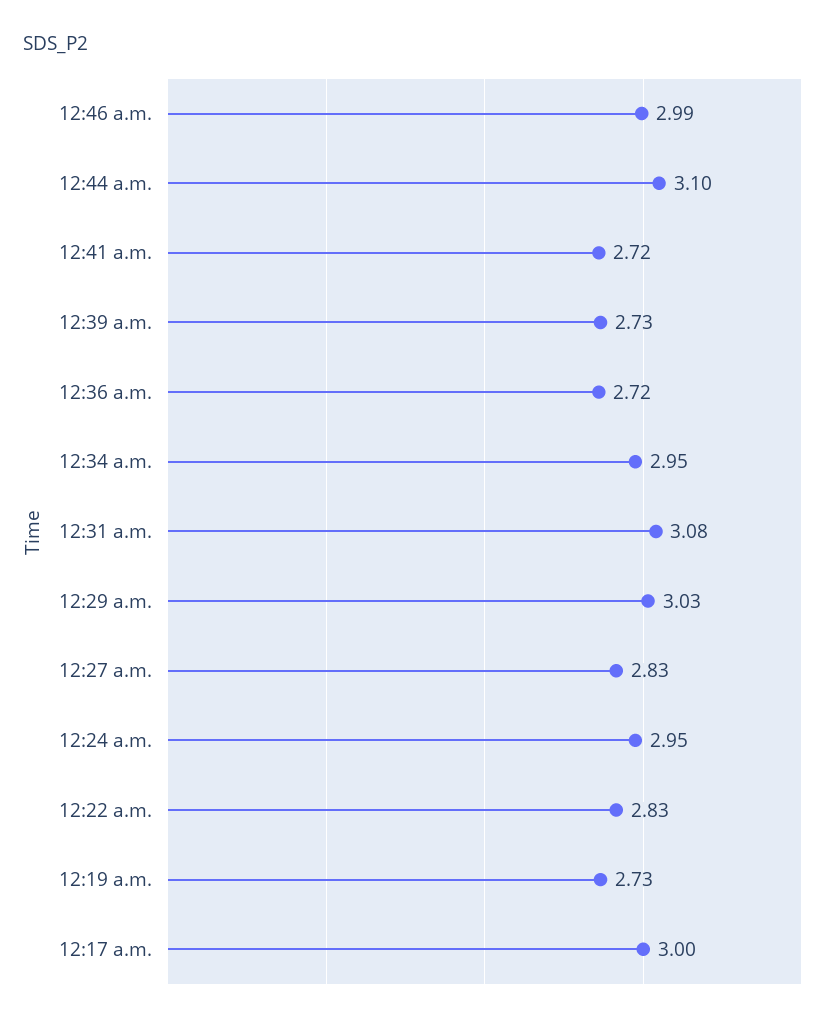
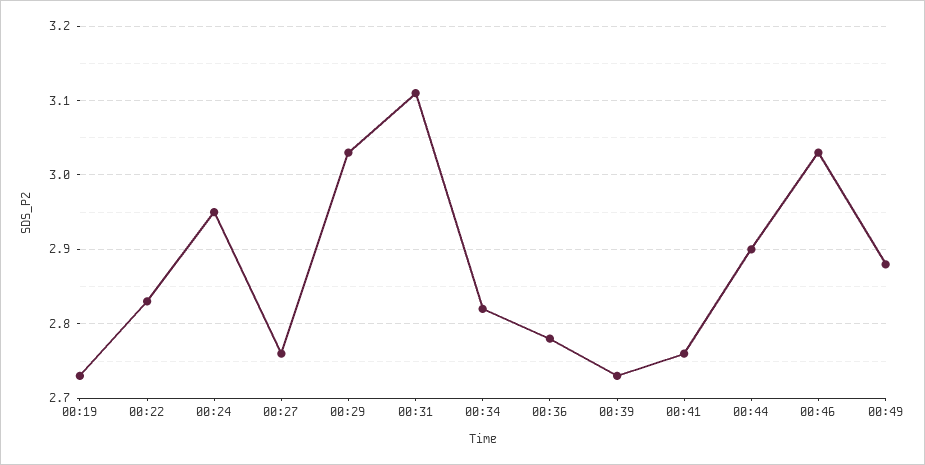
12:46 a.m.: 2.99 -> 3.03
12:44 a.m.: 3.1 -> 2.9
12:41 a.m.: 2.72 -> 2.76
12:36 a.m.: 2.72 -> 2.78
12:34 a.m.: 2.95 -> 2.82
12:31 a.m.: 3.08 -> 3.11
12:27 a.m.: 2.83 -> 2.76
12:17 a.m.: 3 -> none
00:49: none -> 2.88

